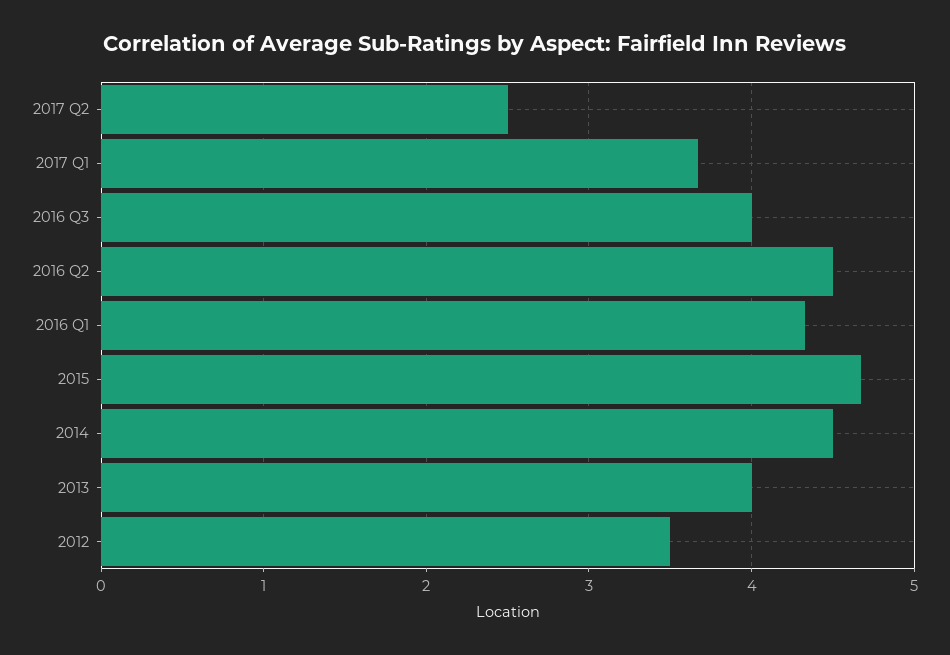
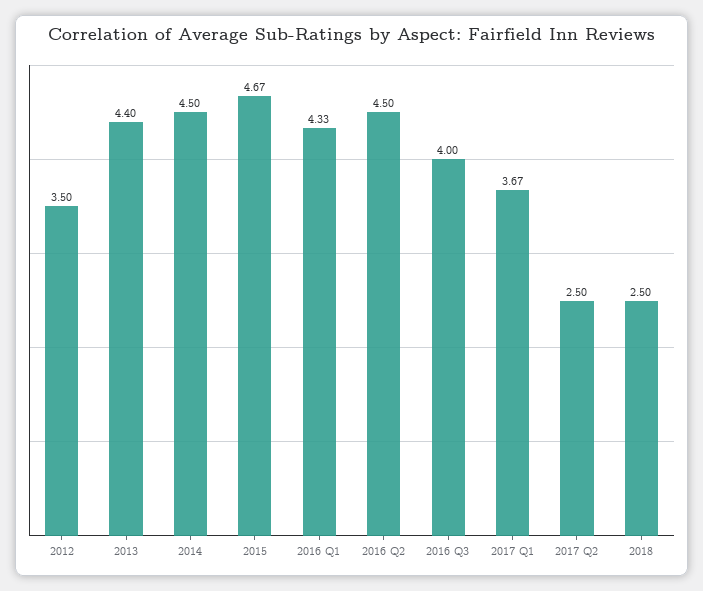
2013: 4 -> 4.4
2018: none -> 2.5

